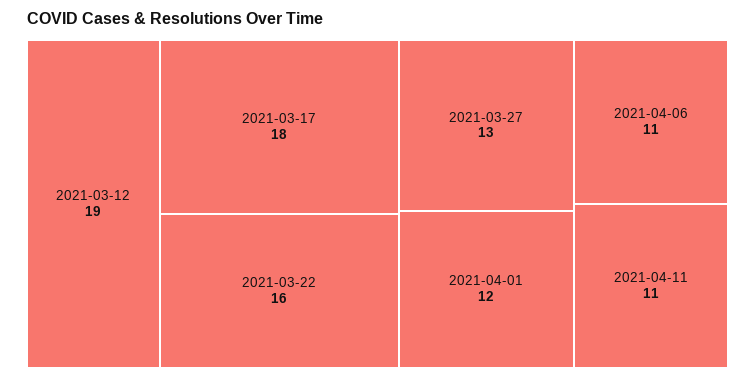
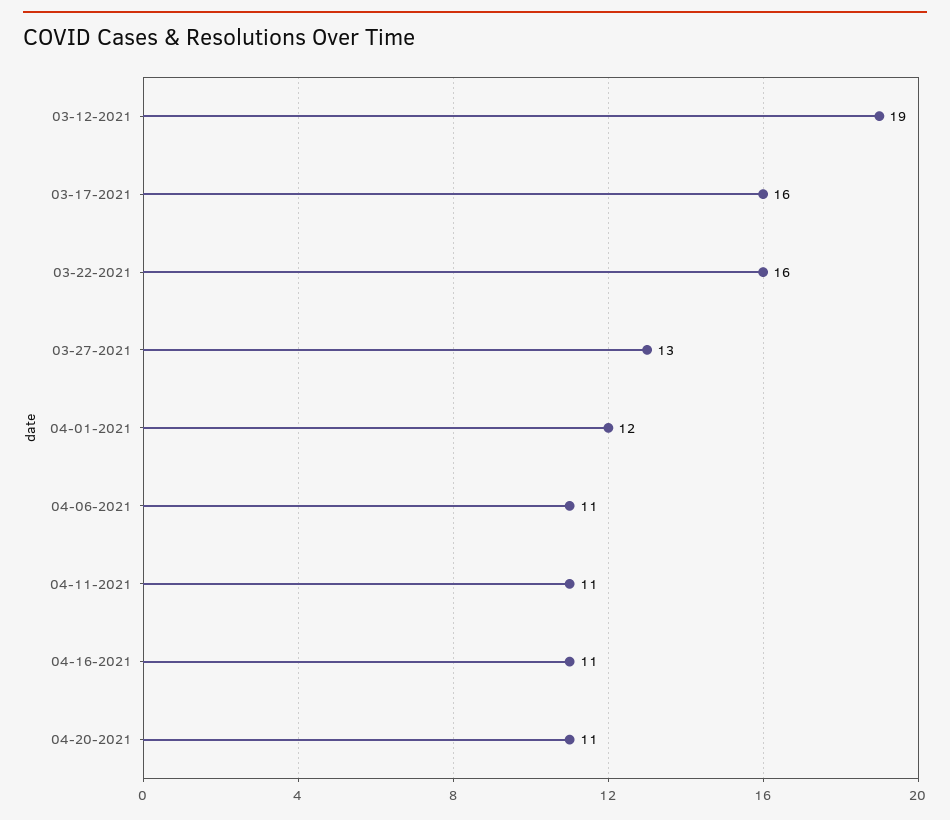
2021-03-17: 18 -> 16
04-16-2021: none -> 11
04-20-2021: none -> 11

